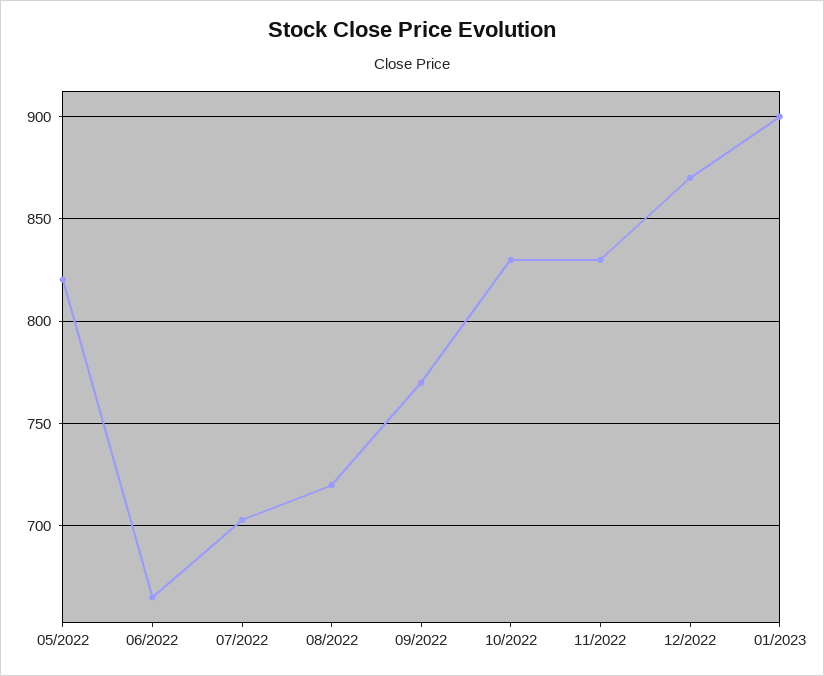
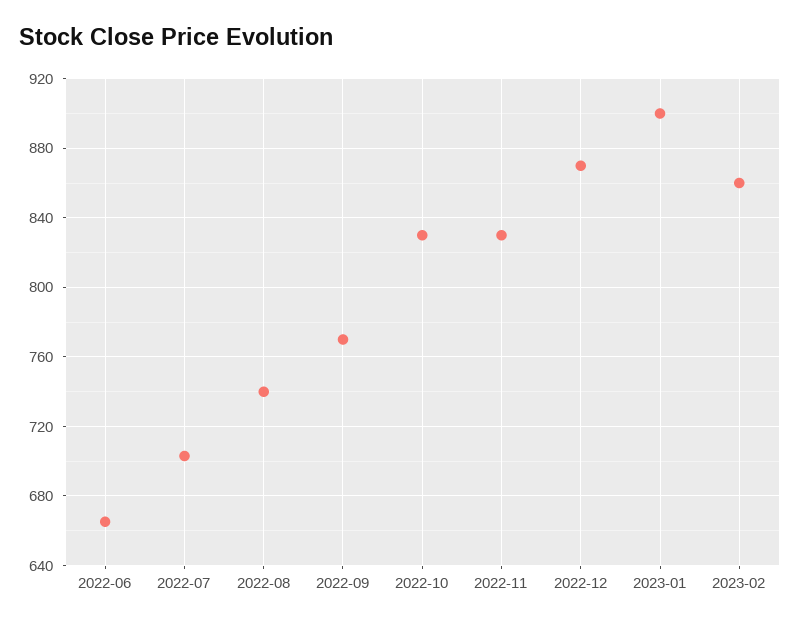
05/2022: 820 -> none
08/2022: 720 -> 740
2023-02: none -> 860

